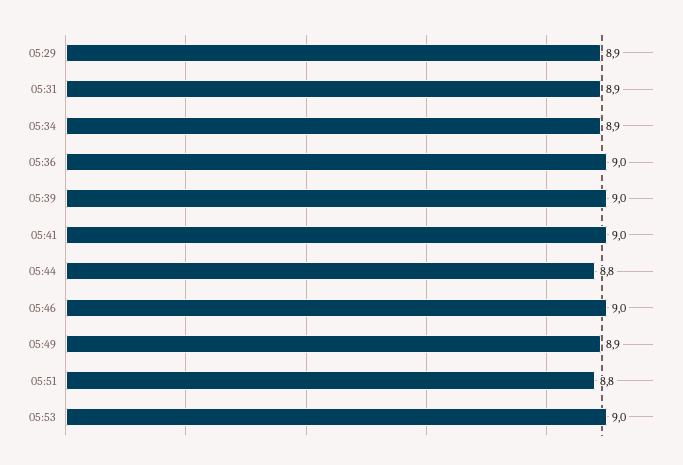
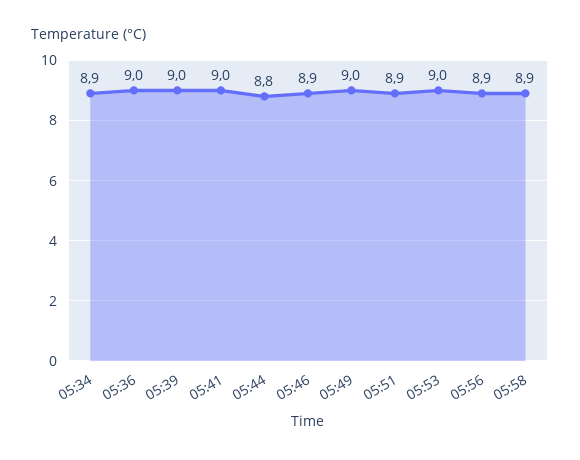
05:29: 8.9 -> none
05:31: 8.9 -> none
05:46: 9 -> 8.9
05:49: 8.9 -> 9
05:51: 8.8 -> 8.9
05:56: none -> 8.9
05:58: none -> 8.9

